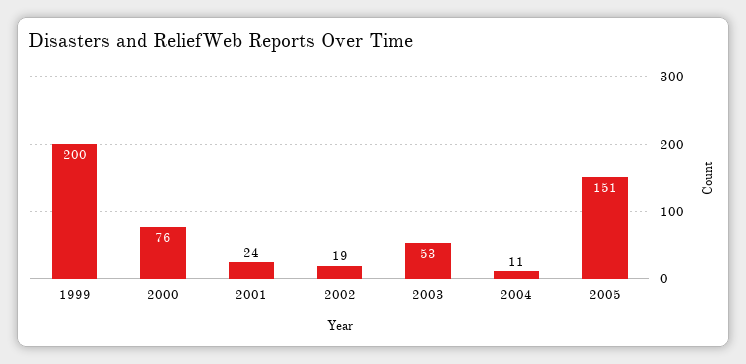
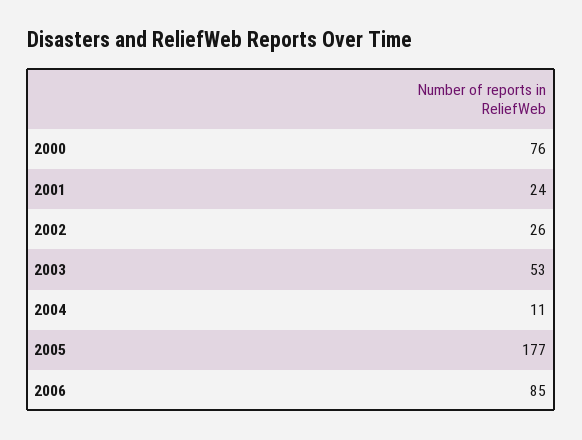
1999: 200 -> none
2002: 19 -> 26
2005: 151 -> 177
2006: none -> 85

